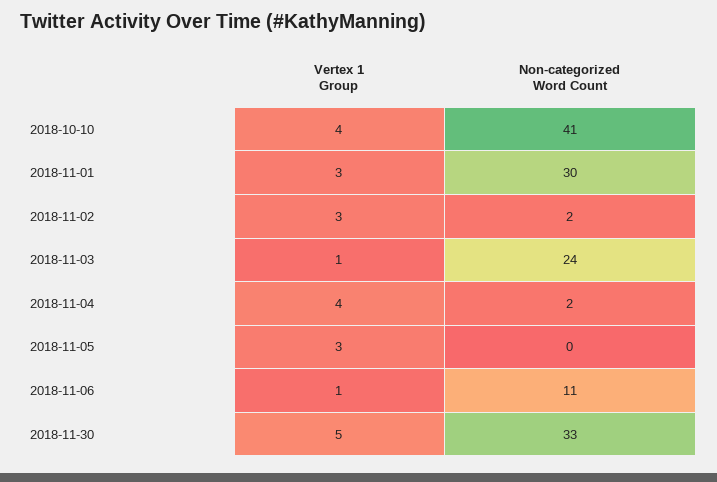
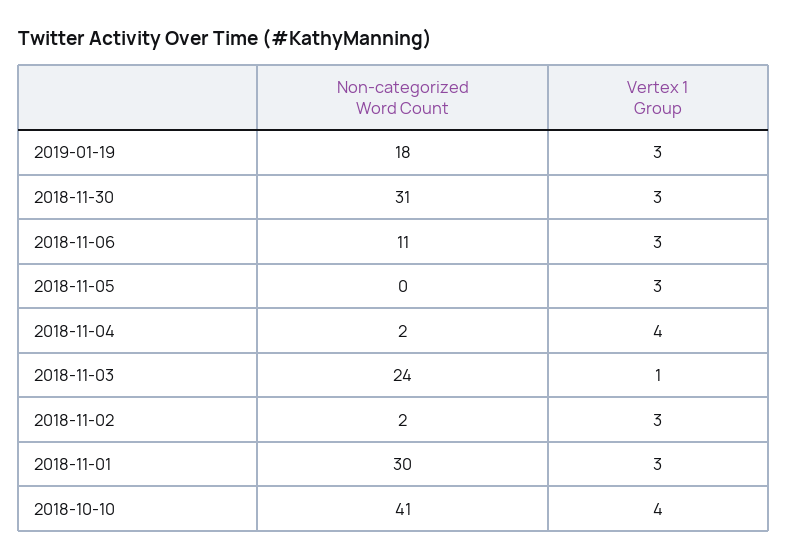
Vertex 1 Group, 2018-11-06: 1 -> 3
Vertex 1 Group, 2018-11-30: 5 -> 3
Non-categorized Word Count, 2018-11-30: 33 -> 31
Non-categorized Word Count, 2019-01-19: none -> 18
Vertex 1 Group, 2019-01-19: none -> 3

